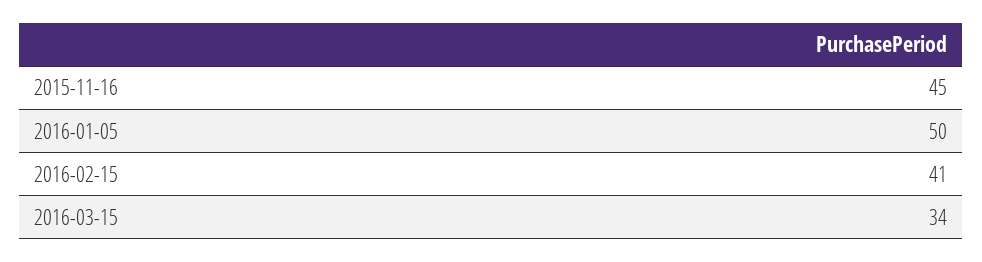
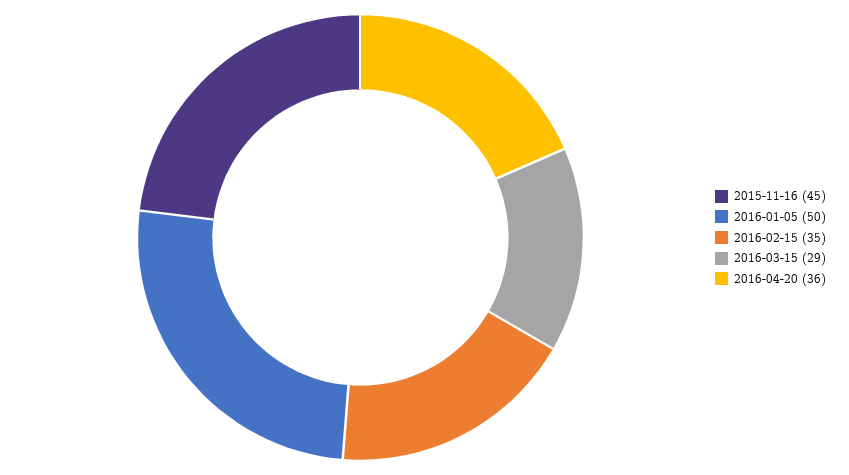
2016-02-15: 41 -> 35
2016-03-15: 34 -> 29
2016-04-20: none -> 36

